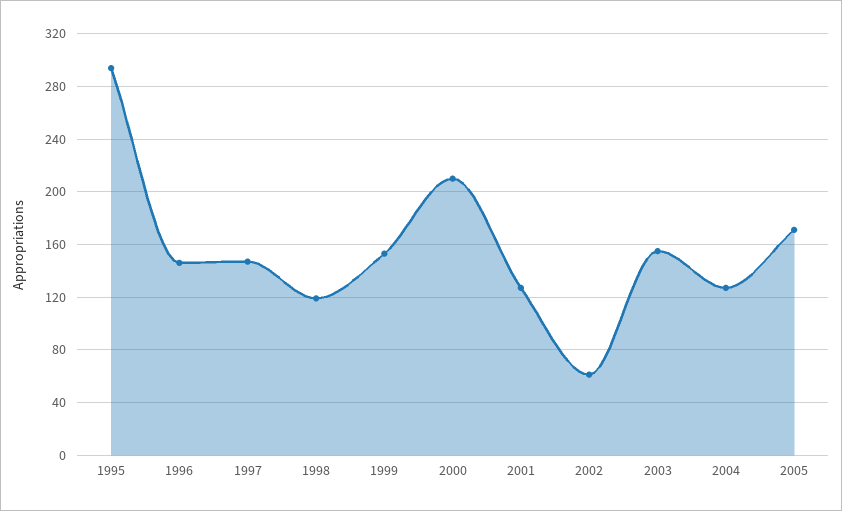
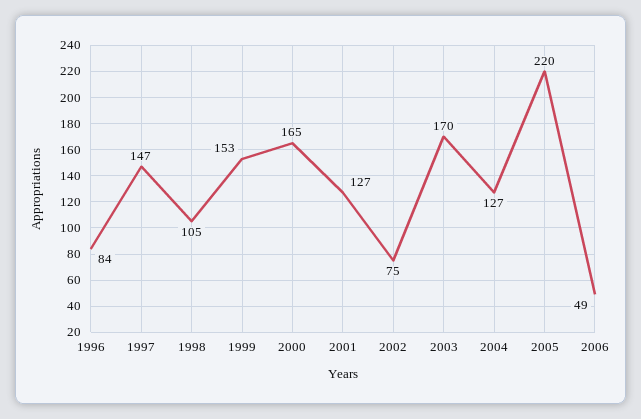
1995: 295 -> none
1996: 145 -> 84
1998: 120 -> 105
2000: 210 -> 165
2002: 60 -> 75
2003: 155 -> 170
2005: 170 -> 220
2006: none -> 49

